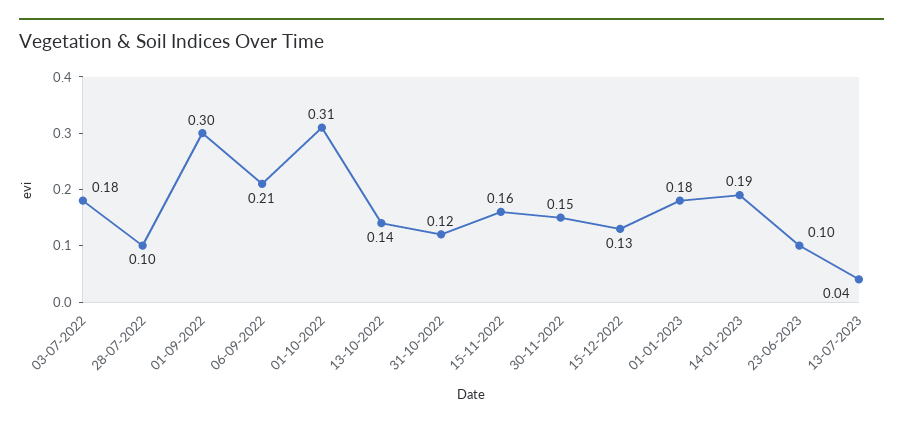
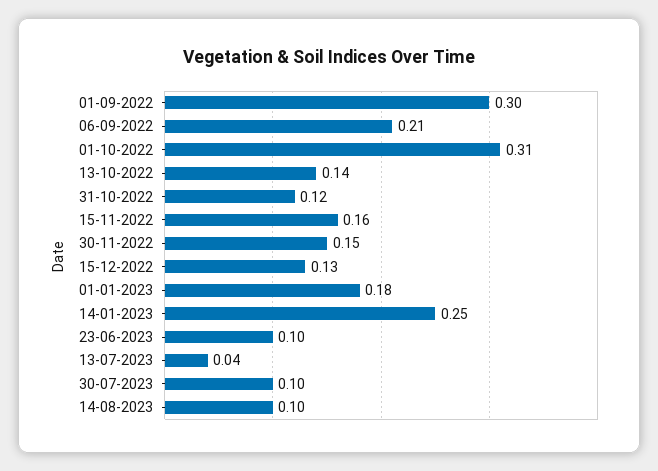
03-07-2022: 0.18 -> none
28-07-2022: 0.1 -> none
14-01-2023: 0.19 -> 0.25
30-07-2023: none -> 0.1
14-08-2023: none -> 0.1

